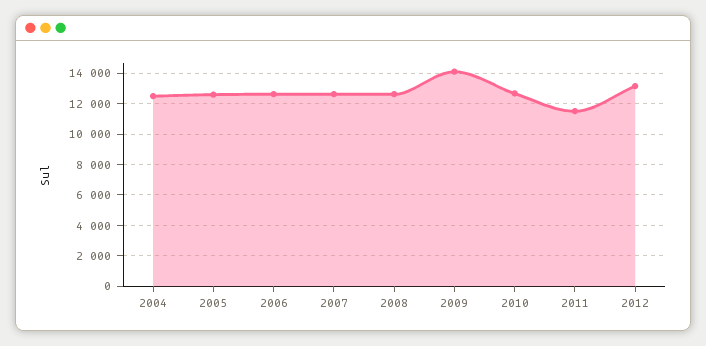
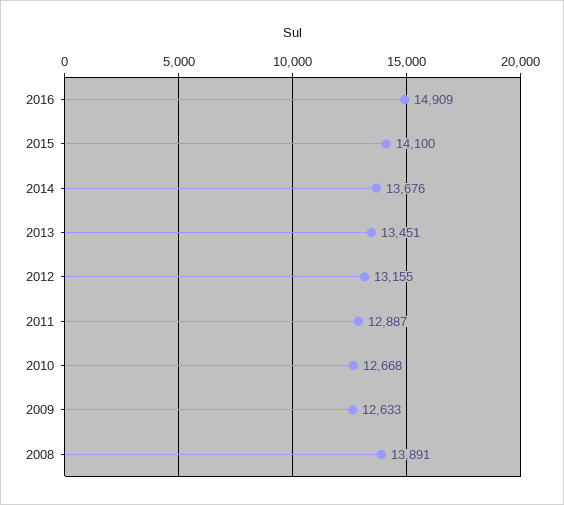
2004: 12500 -> none
2005: 12500 -> none
2006: 12500 -> none
2007: 12500 -> none
2008: 12500 -> 13891
2009: 14000 -> 12633
2011: 11500 -> 12887
2016: none -> 14909
2015: none -> 14100
2014: none -> 13676
2013: none -> 13451

